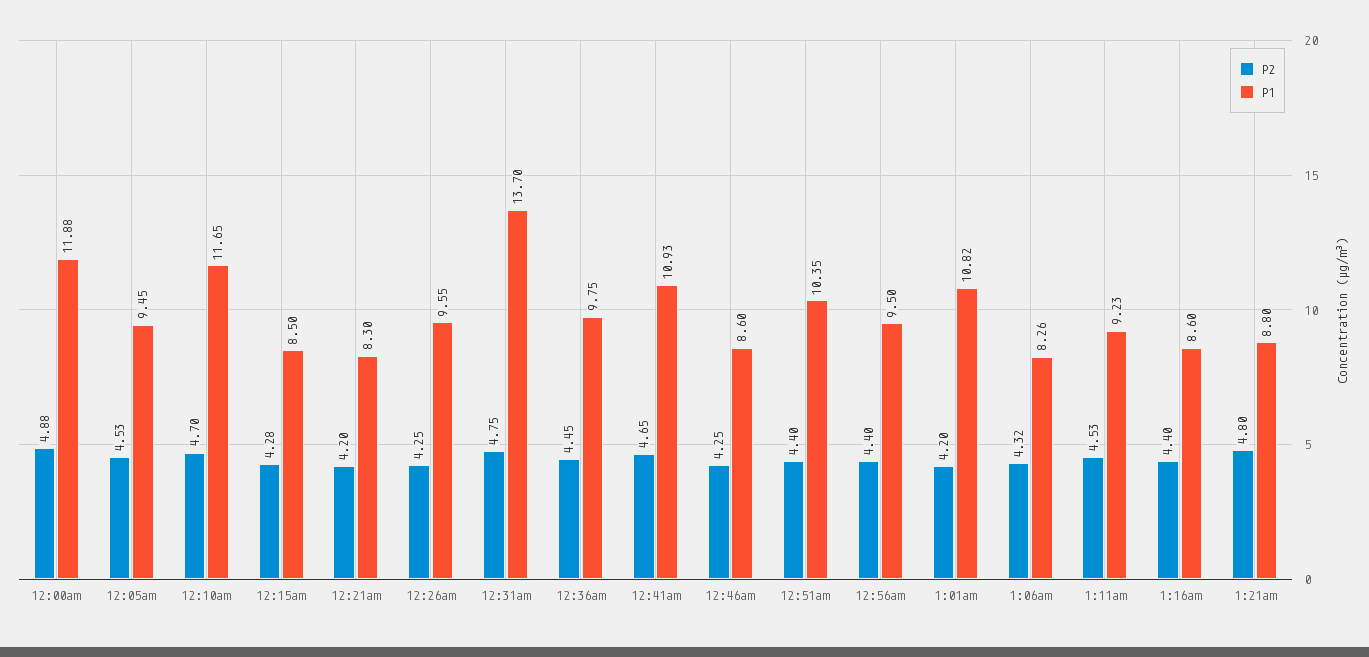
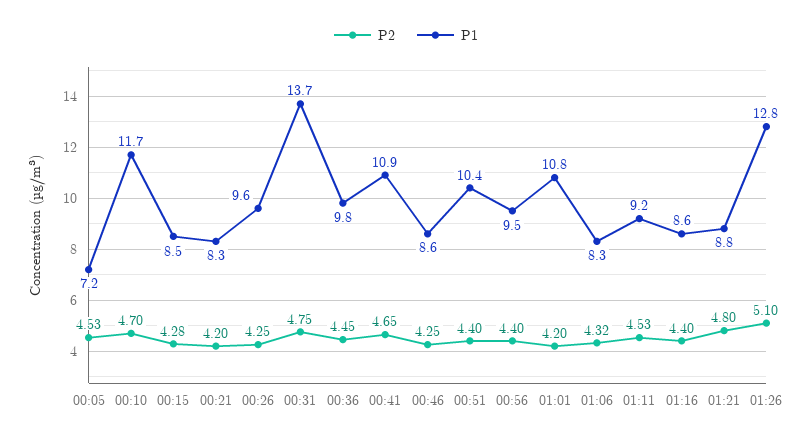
P2, 12:00am: 4.88 -> none
P1, 12:00am: 11.88 -> none
P1, 12:05am: 9.45 -> 7.2
P2, 01:26: none -> 5.1
P1, 01:26: none -> 12.8

